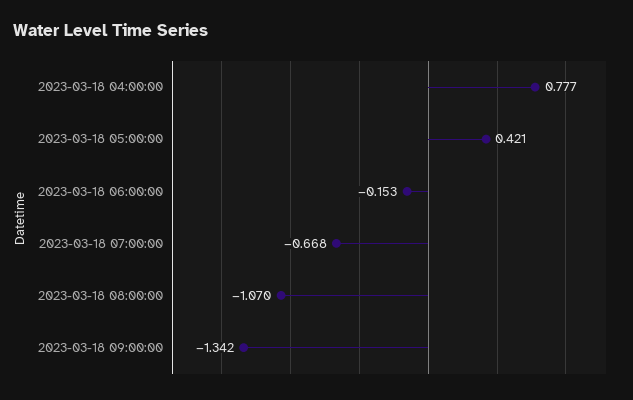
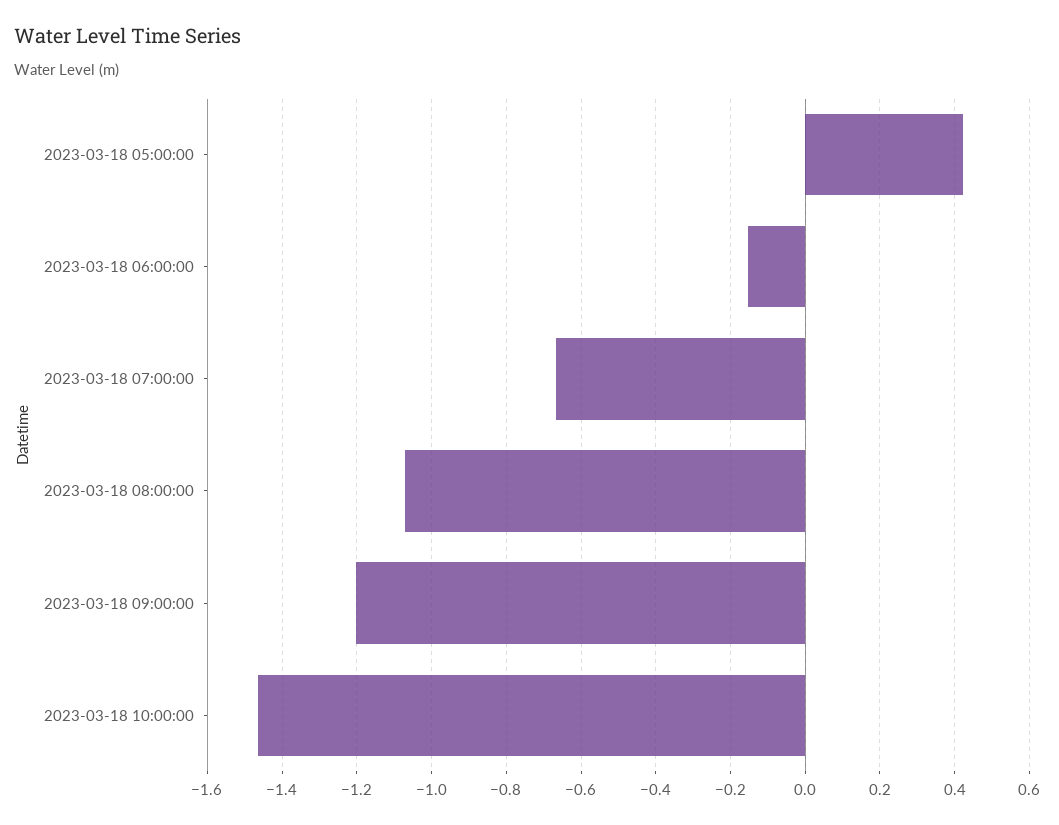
2023-03-18 04:00:00: 0.777 -> none
2023-03-18 09:00:00: -1.342 -> -1.2
2023-03-18 10:00:00: none -> -1.46

